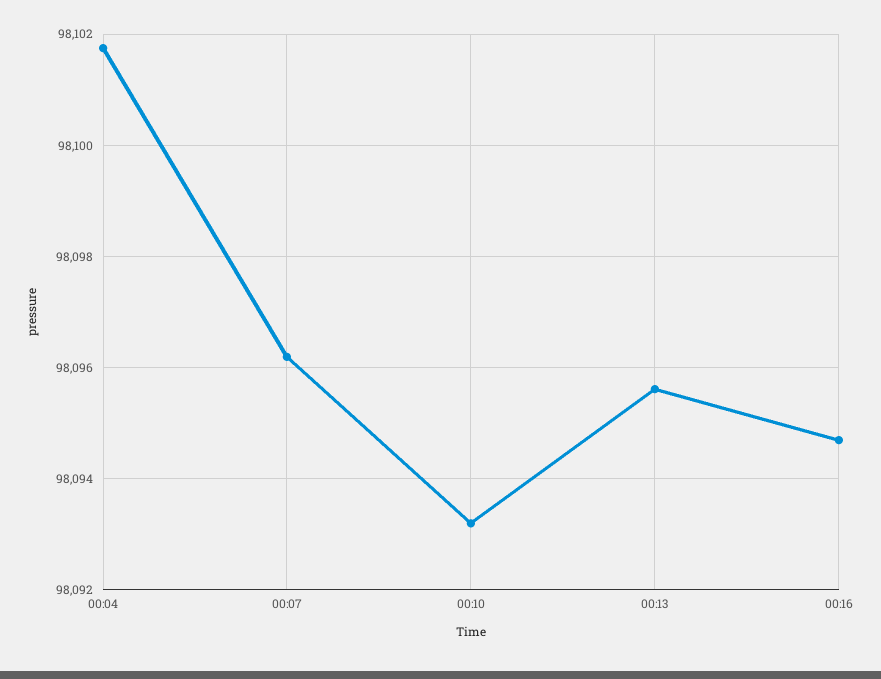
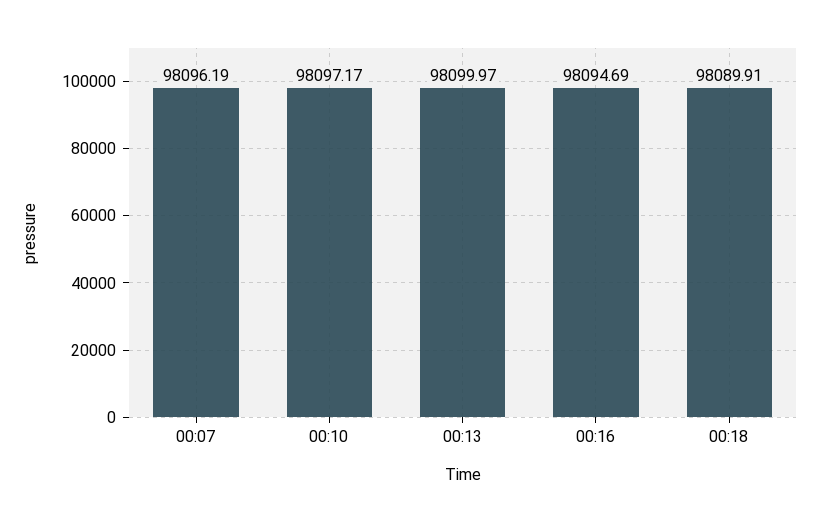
00:04: 98101.8 -> none
00:10: 98093.2 -> 98097.17
00:13: 98095.6 -> 98099.97
00:18: none -> 98089.91

